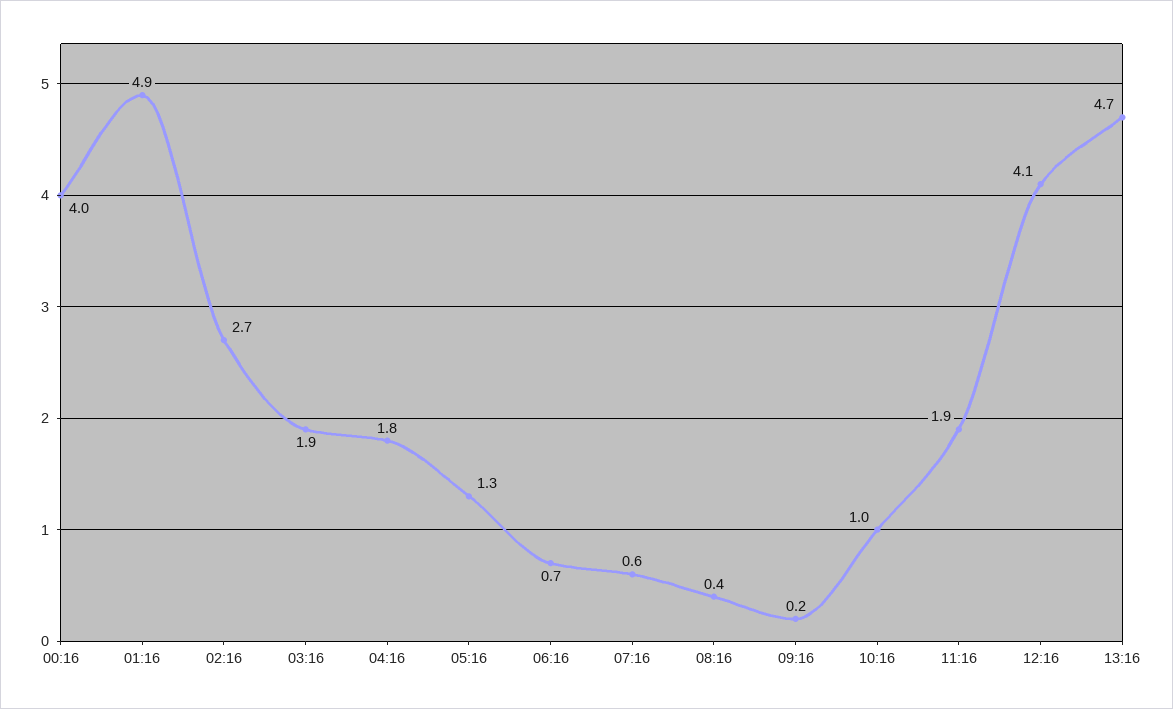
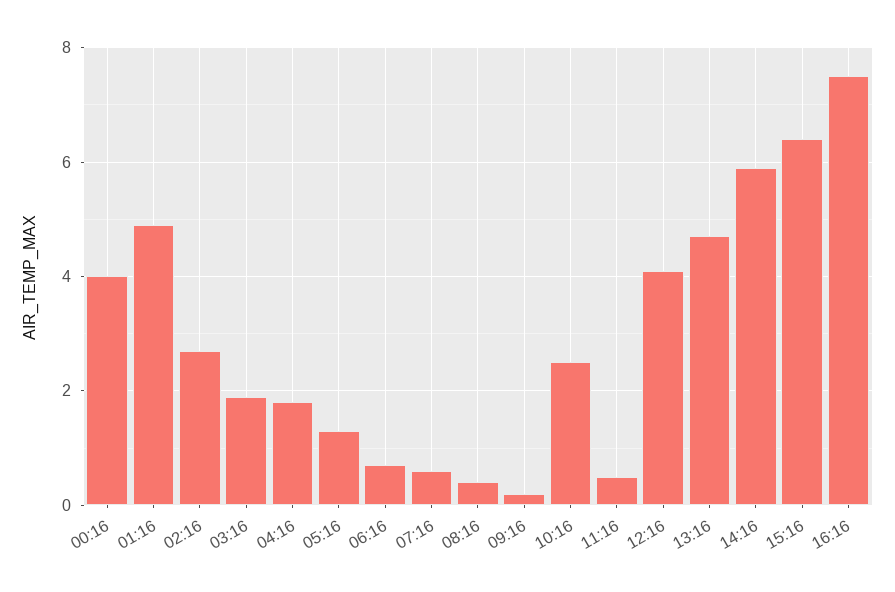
10:16: 1 -> 2.5
11:16: 1.9 -> 0.5
14:16: none -> 6
15:16: none -> 6.5
16:16: none -> 7.5

